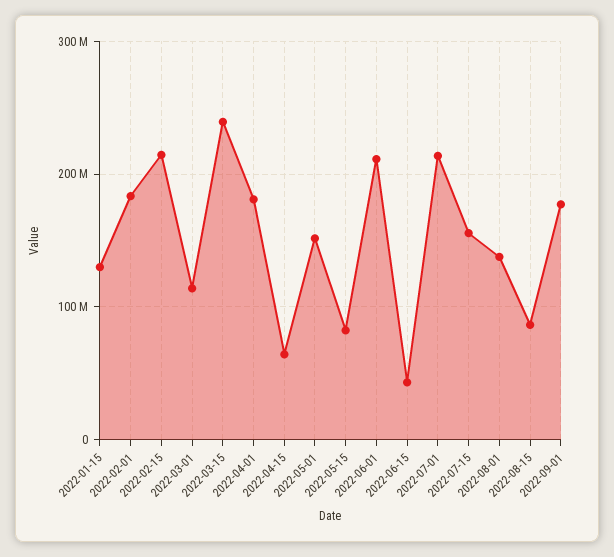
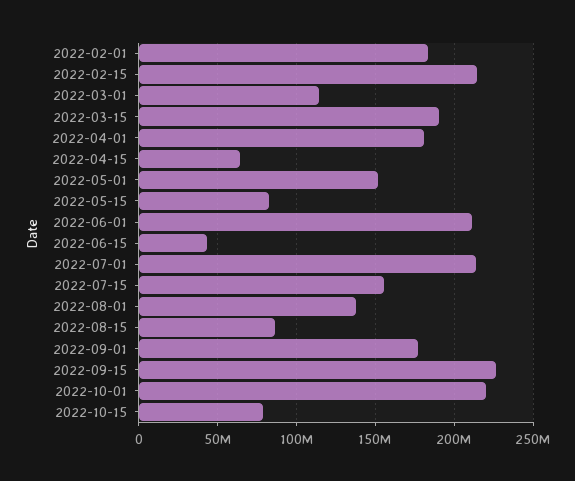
2022-01-15: 130000000 -> none
2022-03-15: 240000000 -> 190000000
2022-09-15: none -> 225000000
2022-10-01: none -> 220000000
2022-10-15: none -> 80000000

